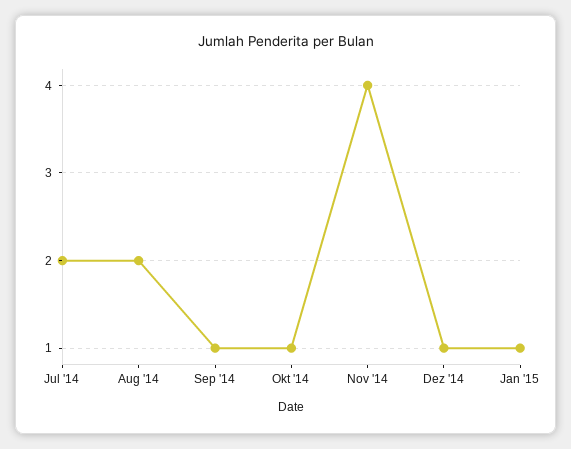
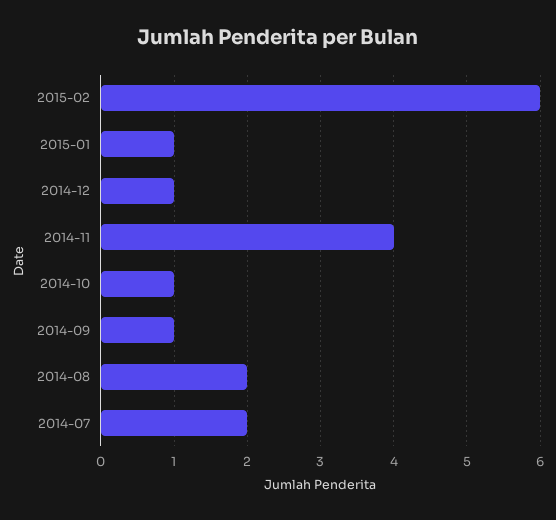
2015-02: none -> 6

